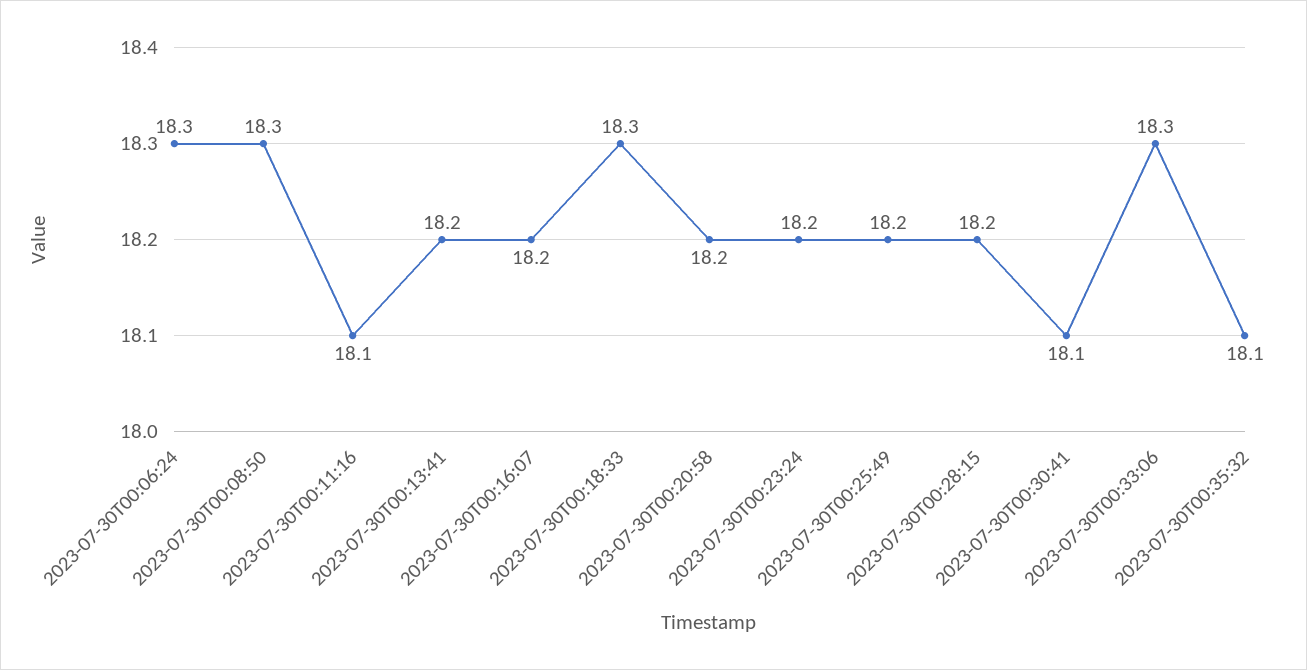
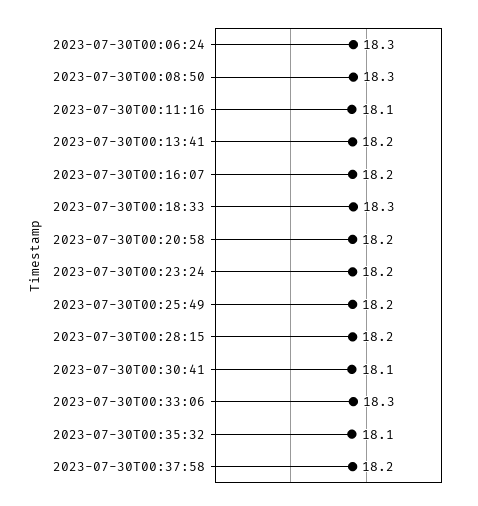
2023-07-30T00:37:58: none -> 18.2

